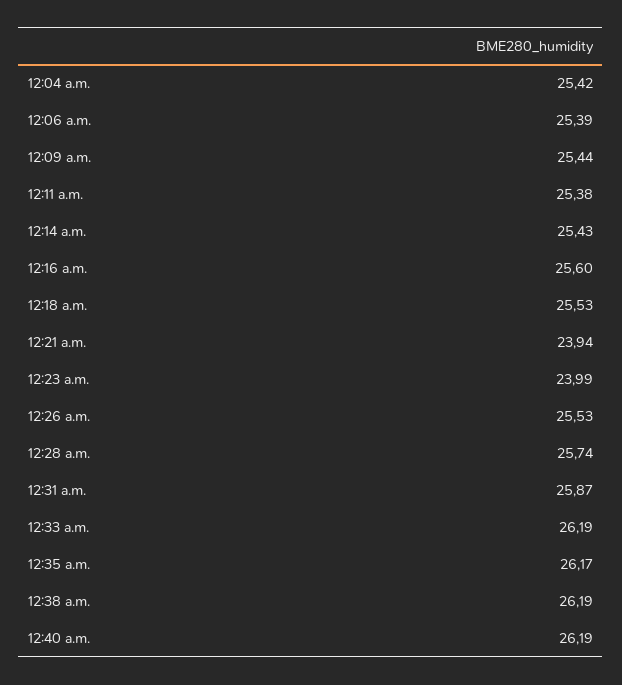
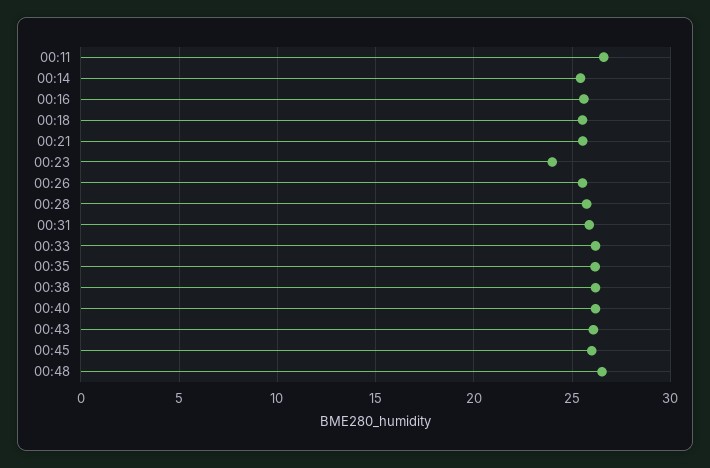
12:04 a.m.: 25.42 -> none
12:06 a.m.: 25.39 -> none
12:09 a.m.: 25.44 -> none
12:11 a.m.: 25.38 -> 26.5
12:21 a.m.: 23.94 -> 25.5
00:43: none -> 26
00:45: none -> 26
00:48: none -> 26.5

